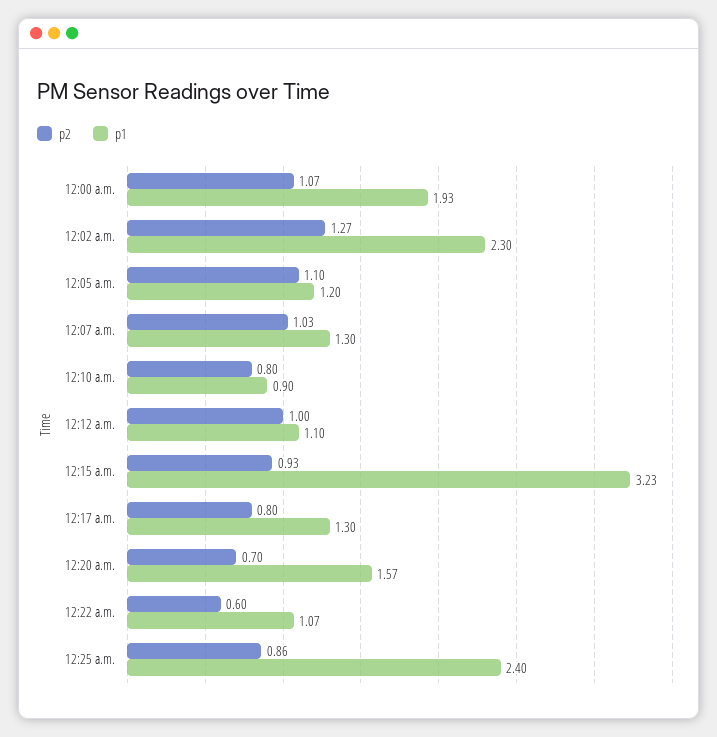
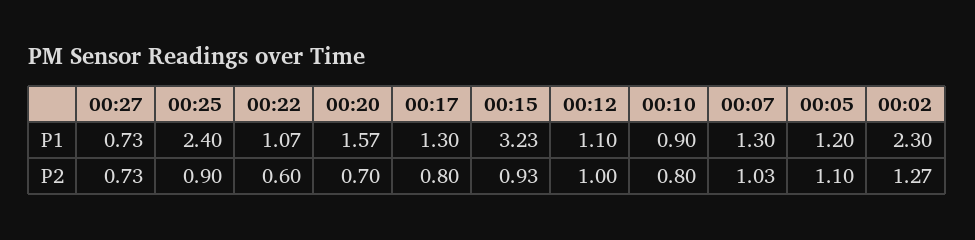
p2, 12:00 a.m.: 1.07 -> none
p1, 12:00 a.m.: 1.93 -> none
p2, 12:25 a.m.: 0.86 -> 0.9
p1, 00:27: none -> 0.73
p2, 00:27: none -> 0.73

